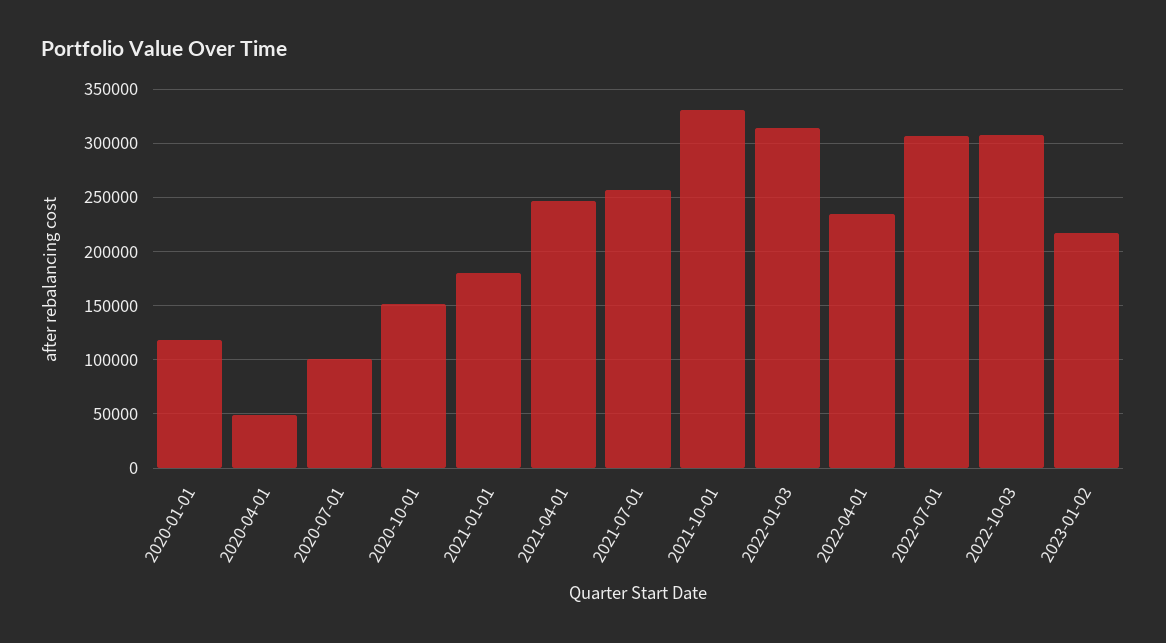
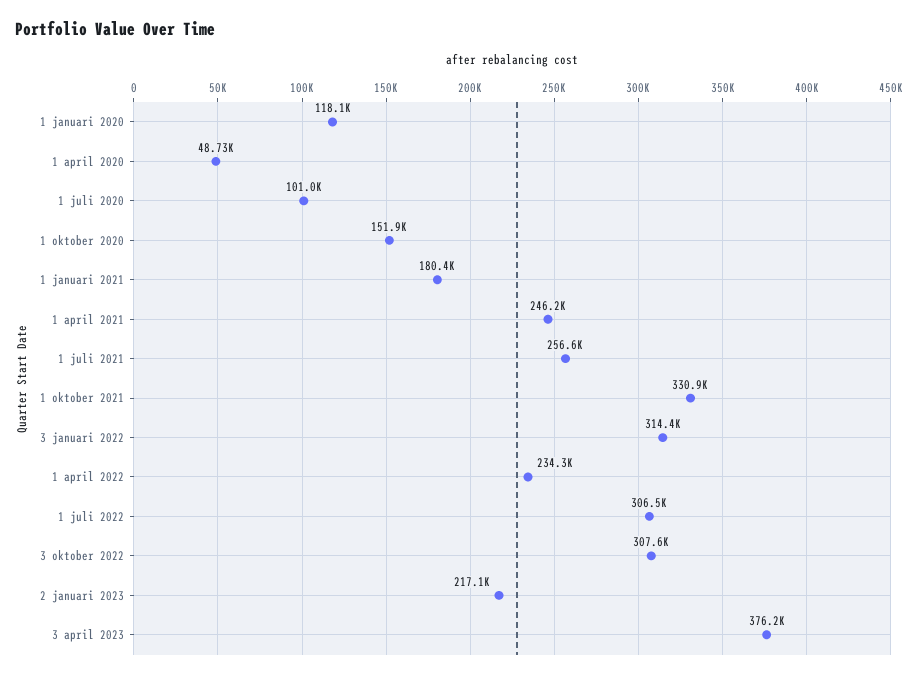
3 april 2023: none -> 376200

